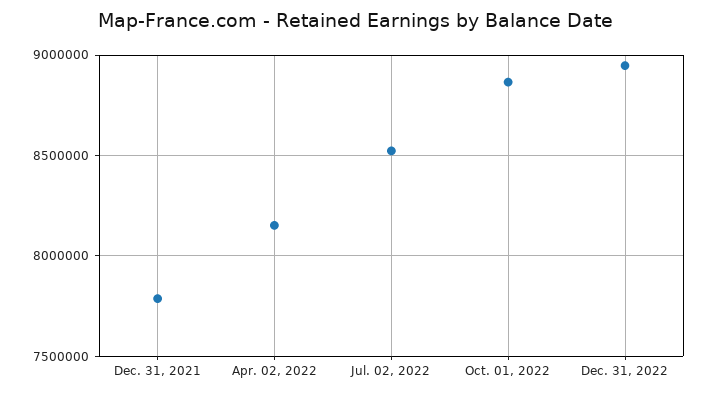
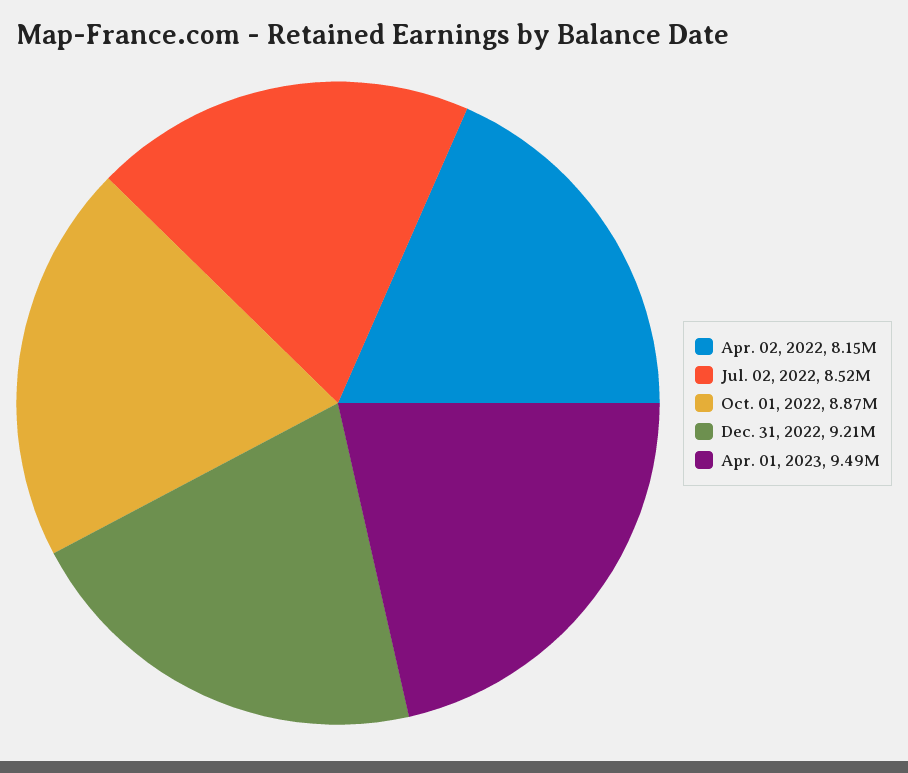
Dec. 31, 2021: 7800000 -> none
Dec. 31, 2022: 8950000 -> 9210000
Apr. 01, 2023: none -> 9490000

